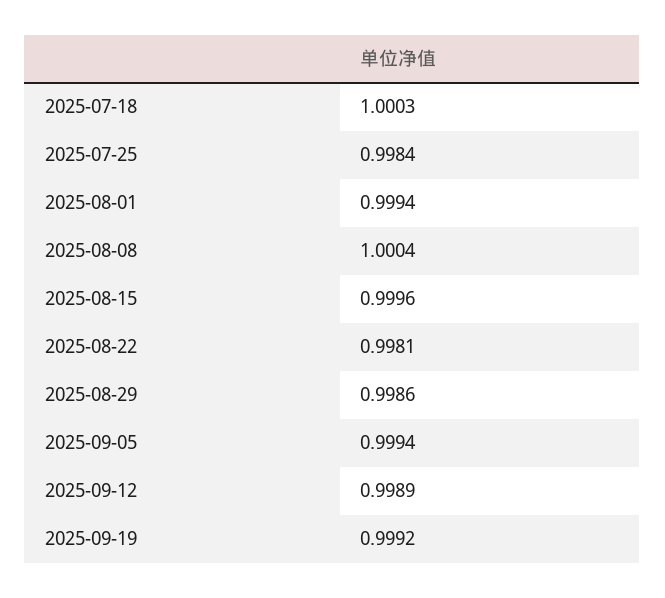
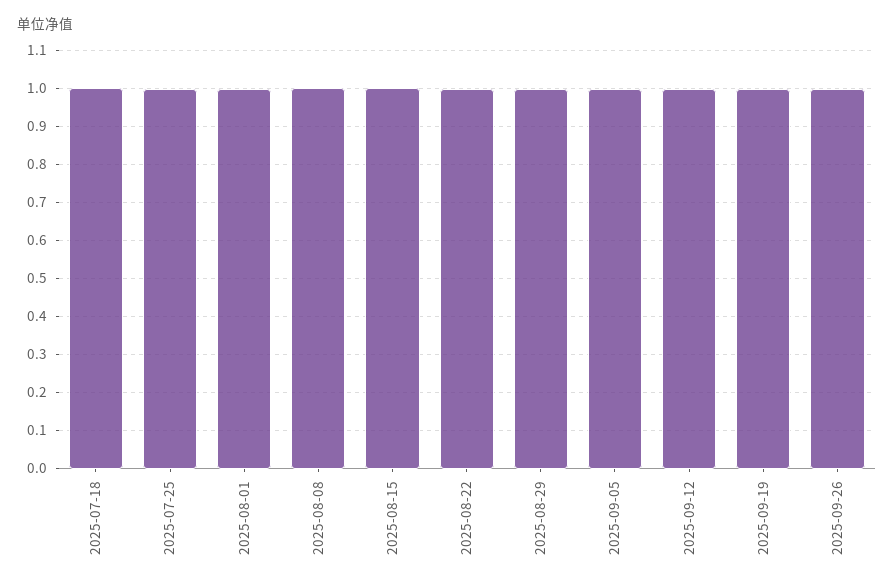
2025-09-26: none -> 1

